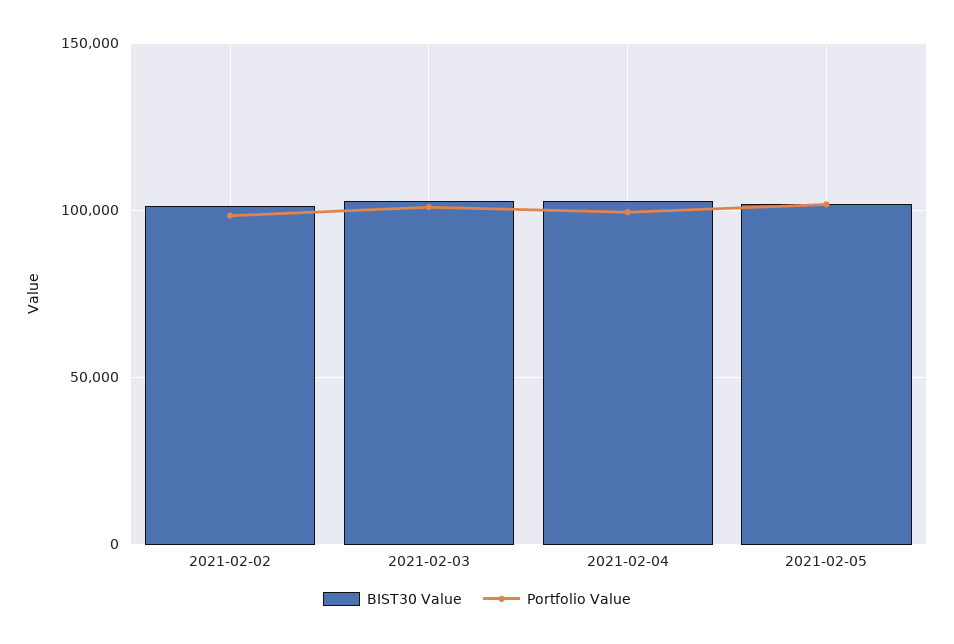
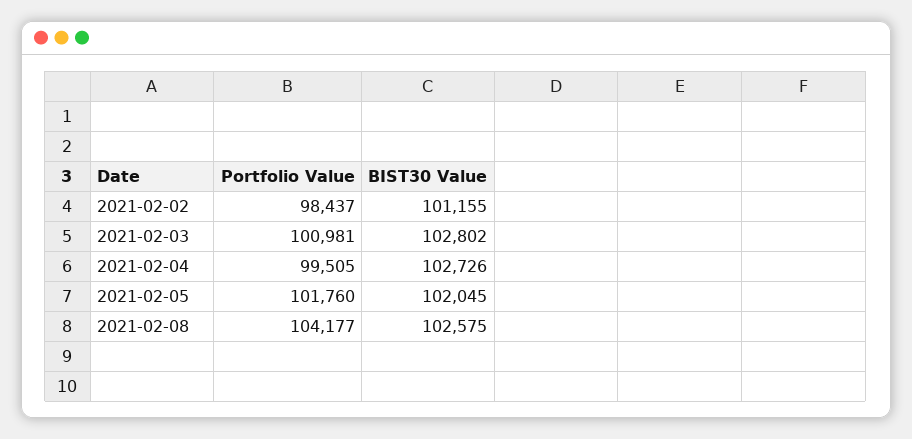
Portfolio Value, 2021-02-08: none -> 104177
BIST30 Value, 2021-02-08: none -> 102575

